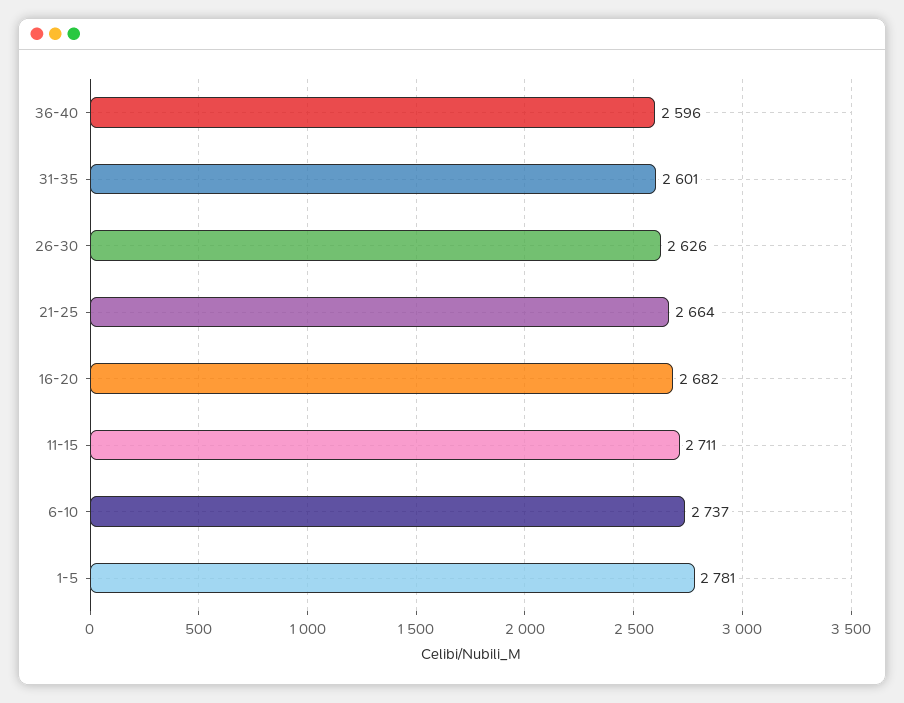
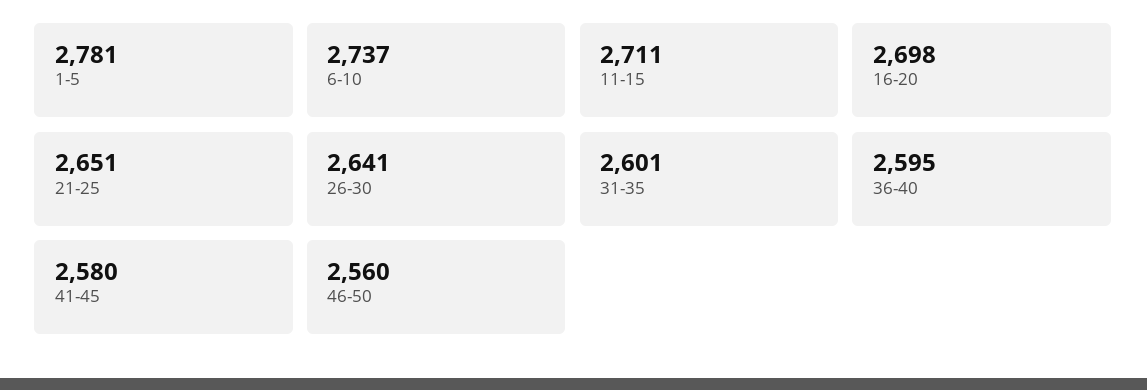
36-40: 2596 -> 2595
26-30: 2626 -> 2641
21-25: 2664 -> 2651
16-20: 2682 -> 2698
41-45: none -> 2580
46-50: none -> 2560

